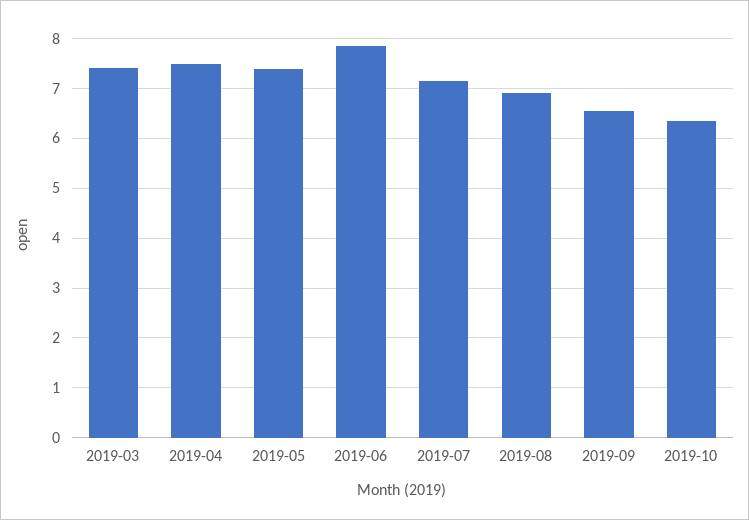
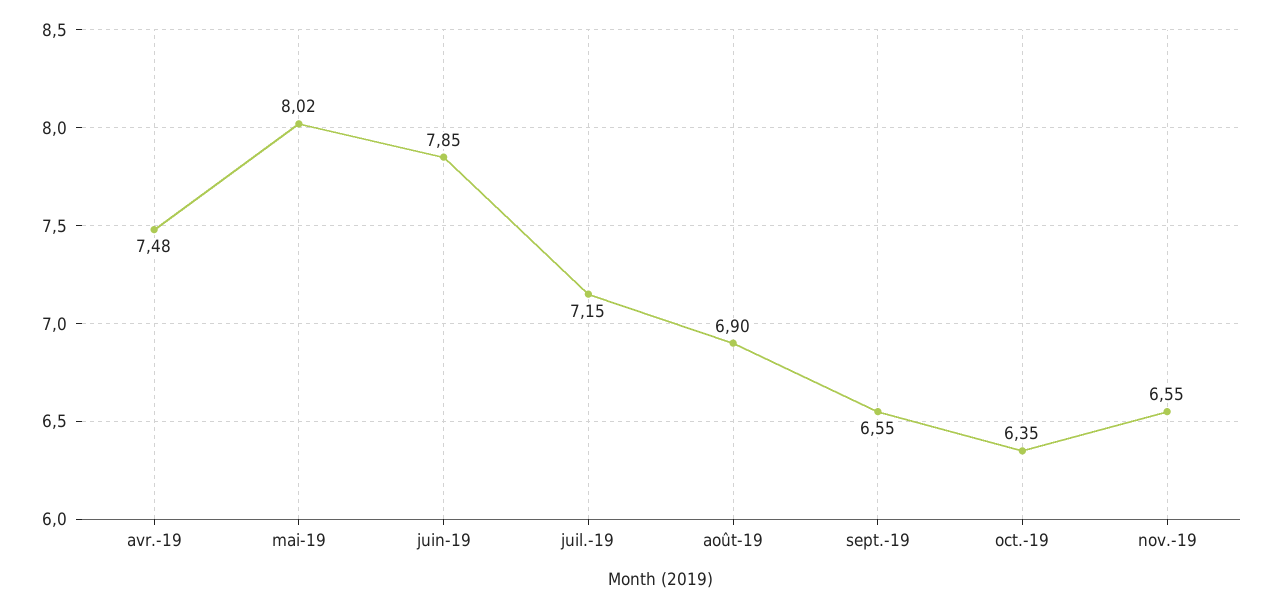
2019-03: 7.4 -> none
2019-05: 7.4 -> 8.02
nov.-19: none -> 6.55

